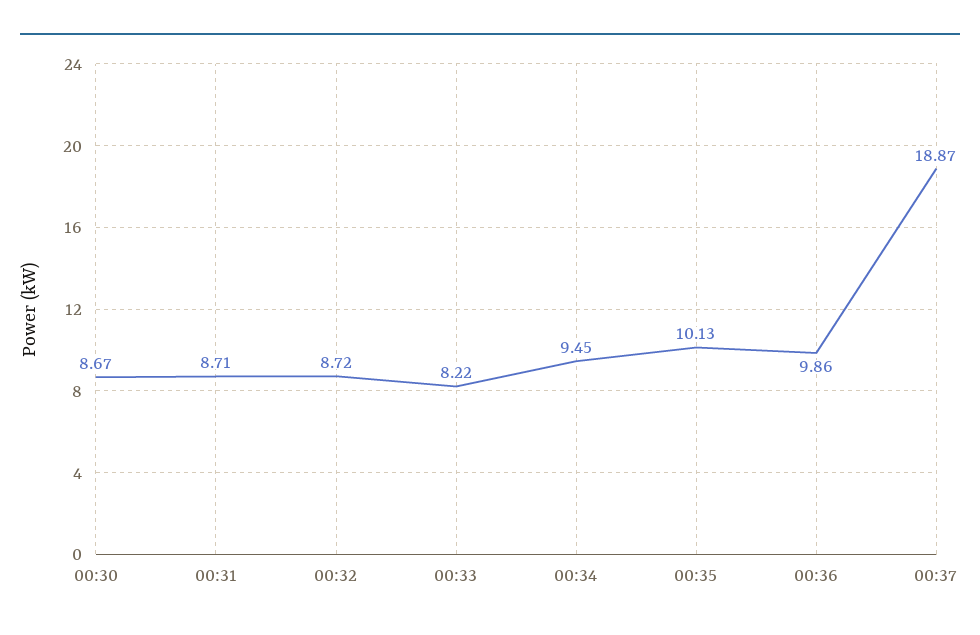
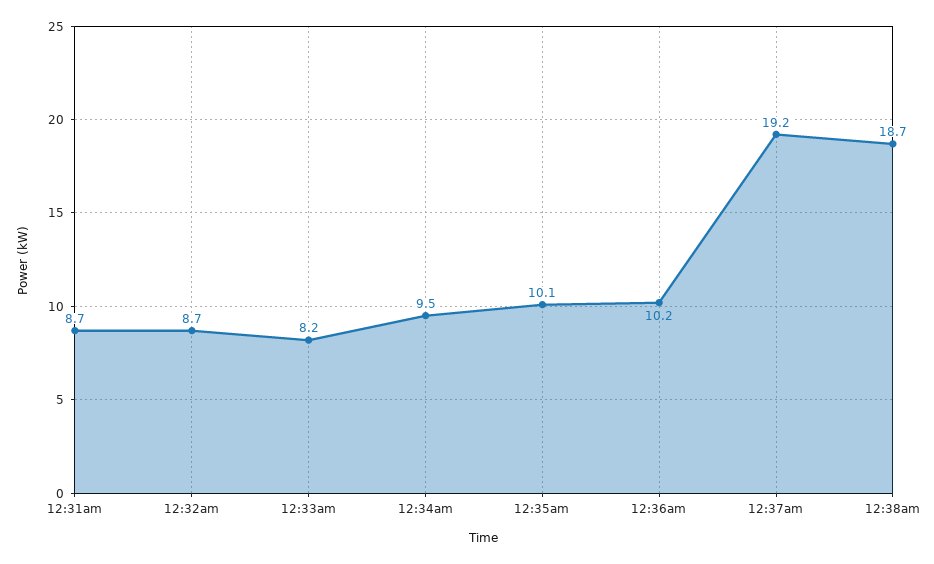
00:30: 8.67 -> none
00:36: 9.86 -> 10.2
00:37: 18.87 -> 19.2
12:38am: none -> 18.7

